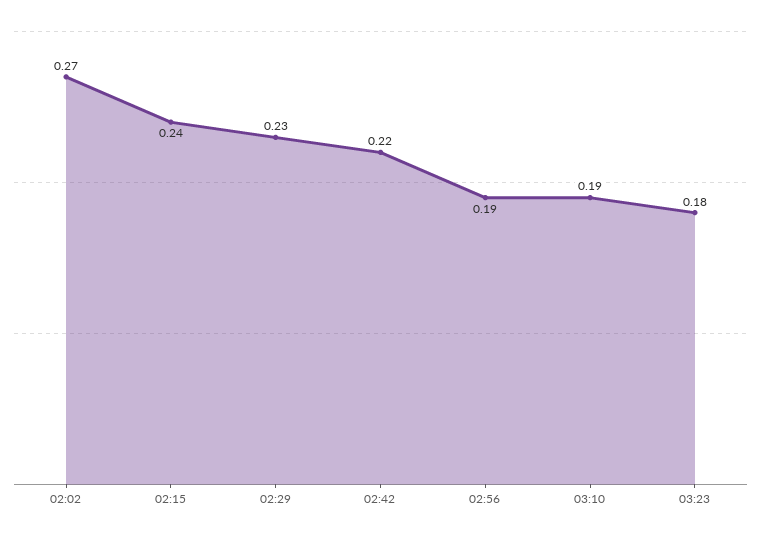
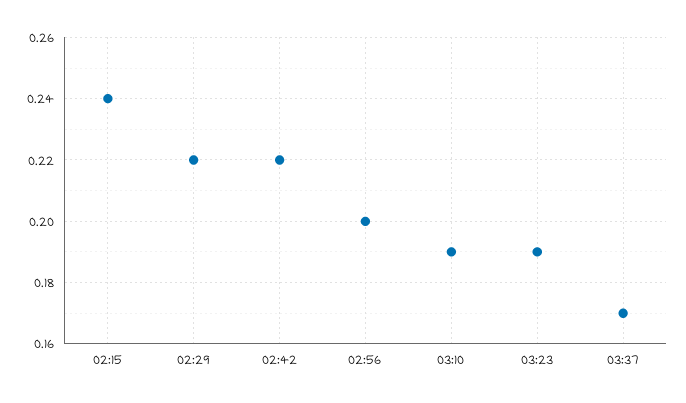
02:02: 0.27 -> none
02:29: 0.23 -> 0.22
02:56: 0.19 -> 0.2
03:23: 0.18 -> 0.19
03:37: none -> 0.17

